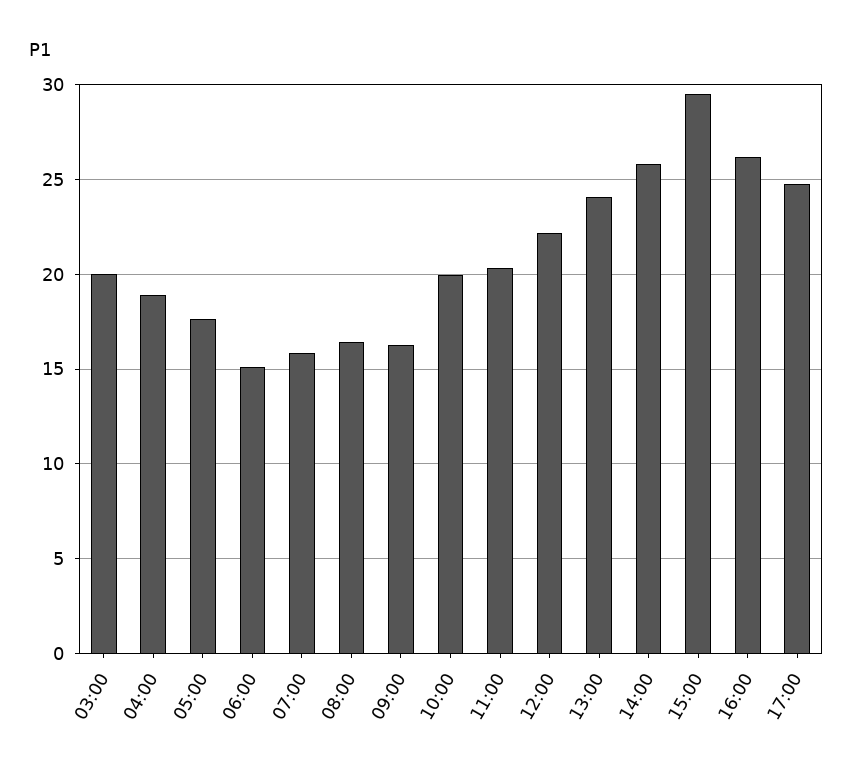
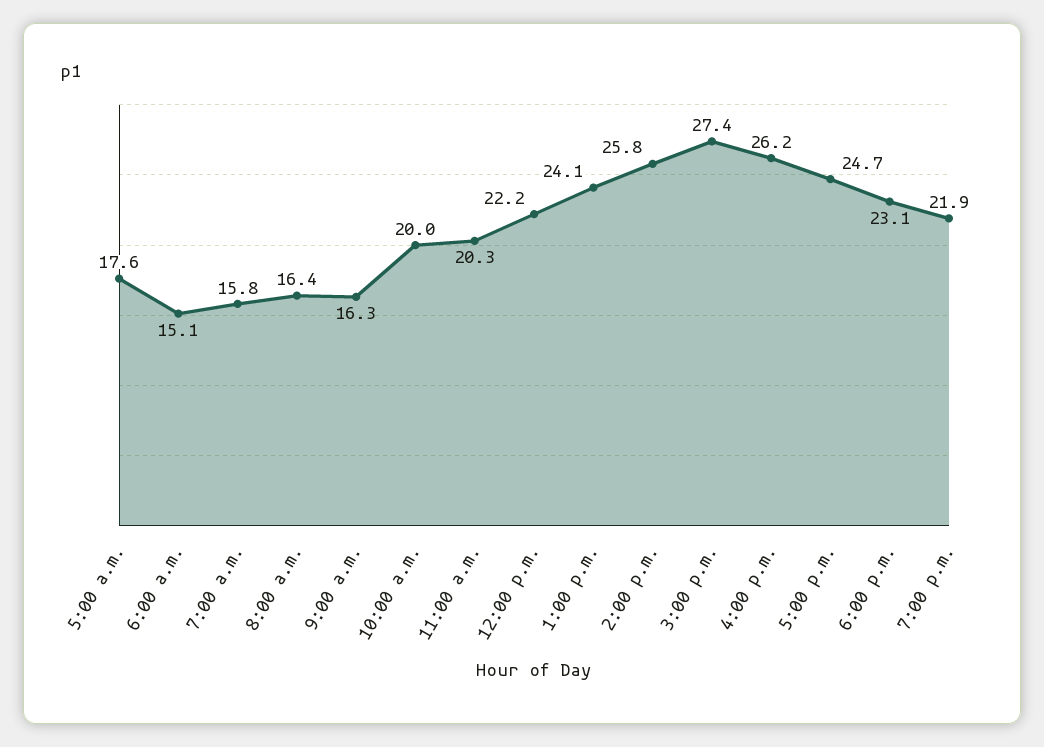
03:00: 20 -> none
04:00: 19 -> none
15:00: 29.5 -> 27.4
6:00 p.m.: none -> 23.1
7:00 p.m.: none -> 21.9

